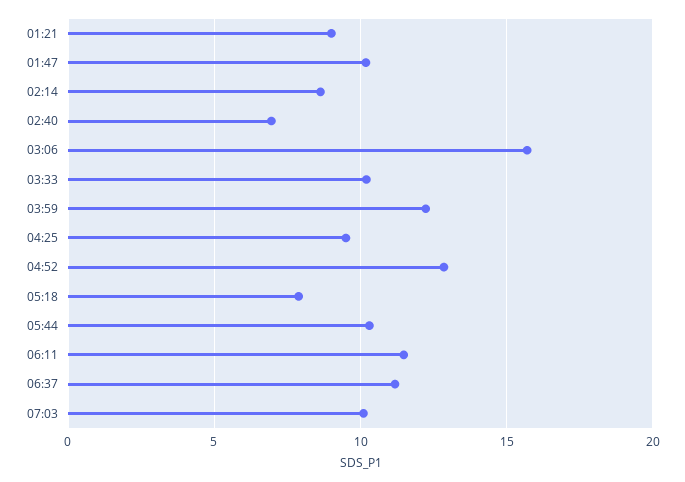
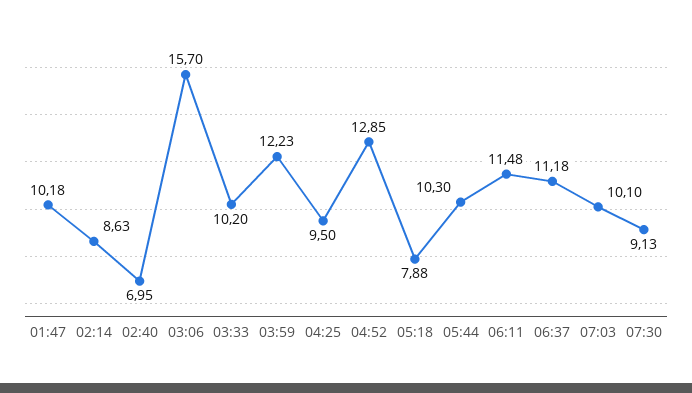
01:21: 9 -> none
07:30: none -> 9.13

